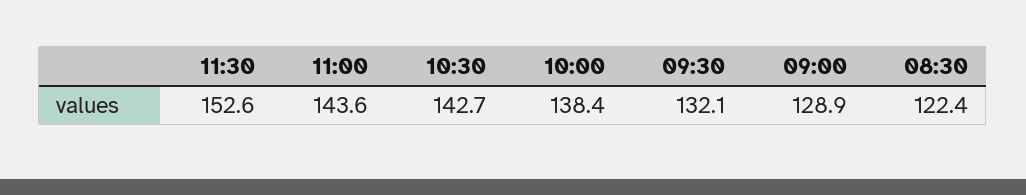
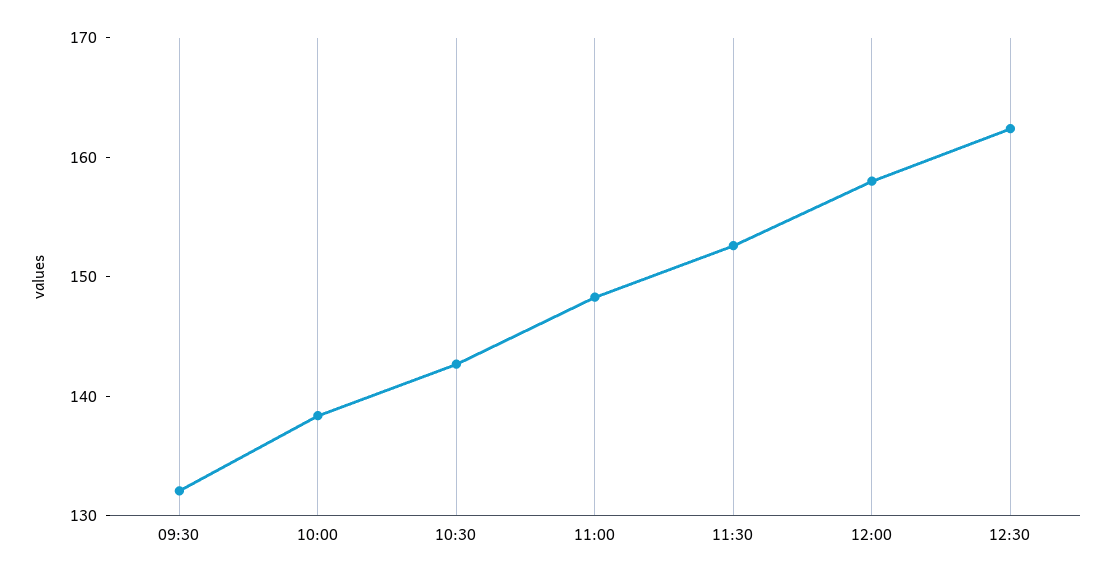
11:00: 143.6 -> 148
09:00: 128.9 -> none
08:30: 122.4 -> none
12:00: none -> 158
12:30: none -> 162

